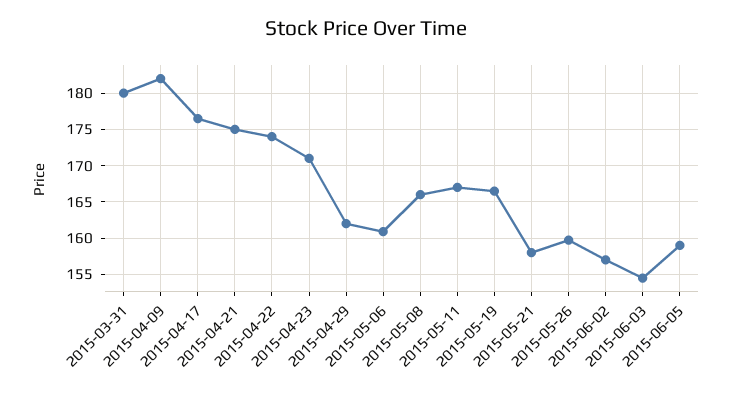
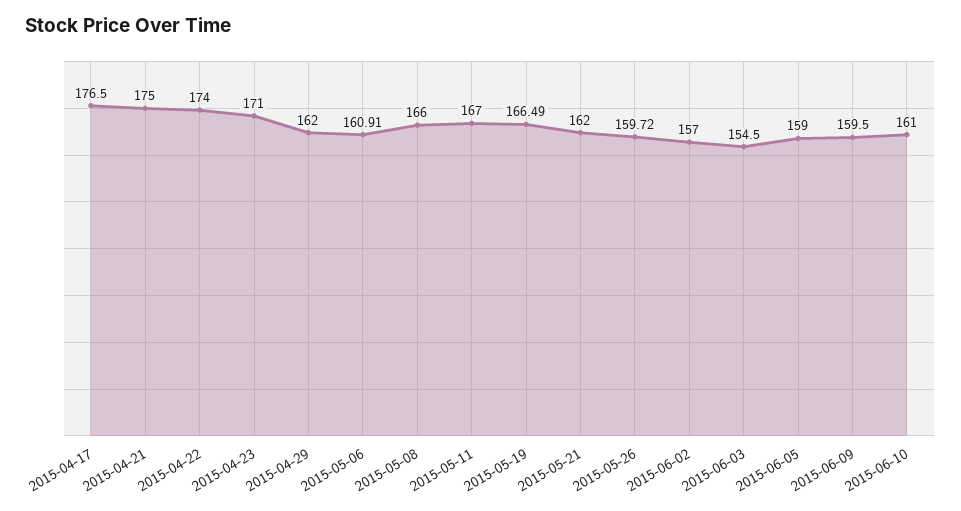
2015-03-31: 180 -> none
2015-04-09: 182 -> none
2015-05-21: 158 -> 162
2015-06-09: none -> 159.5
2015-06-10: none -> 161

